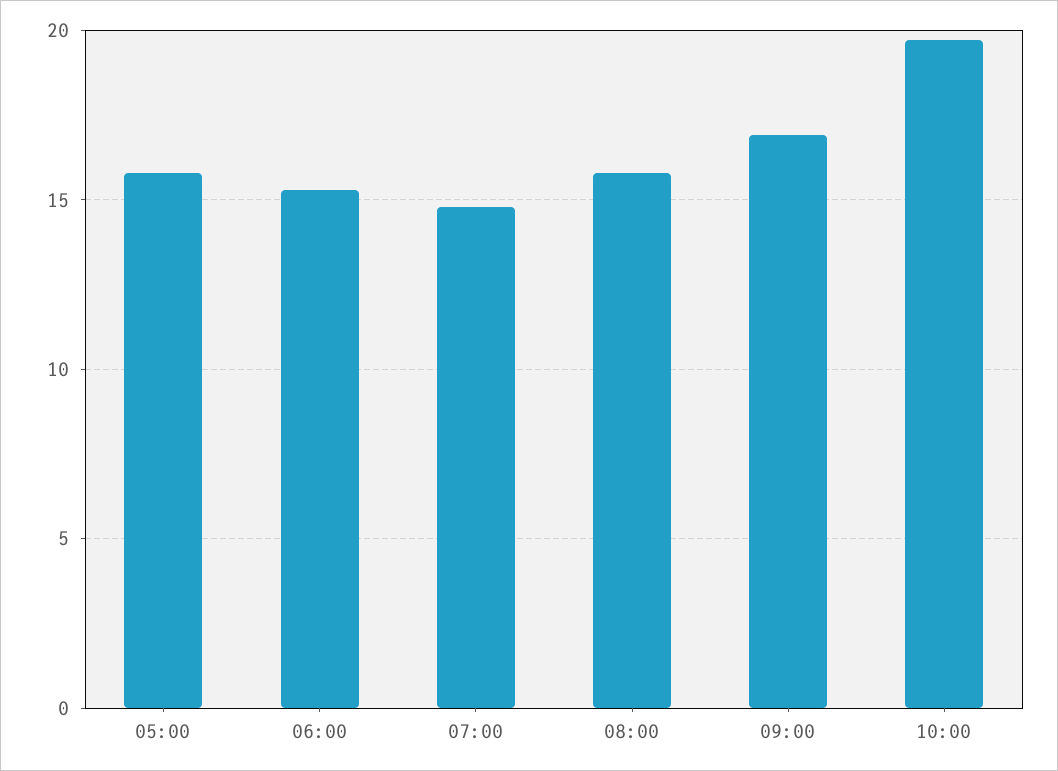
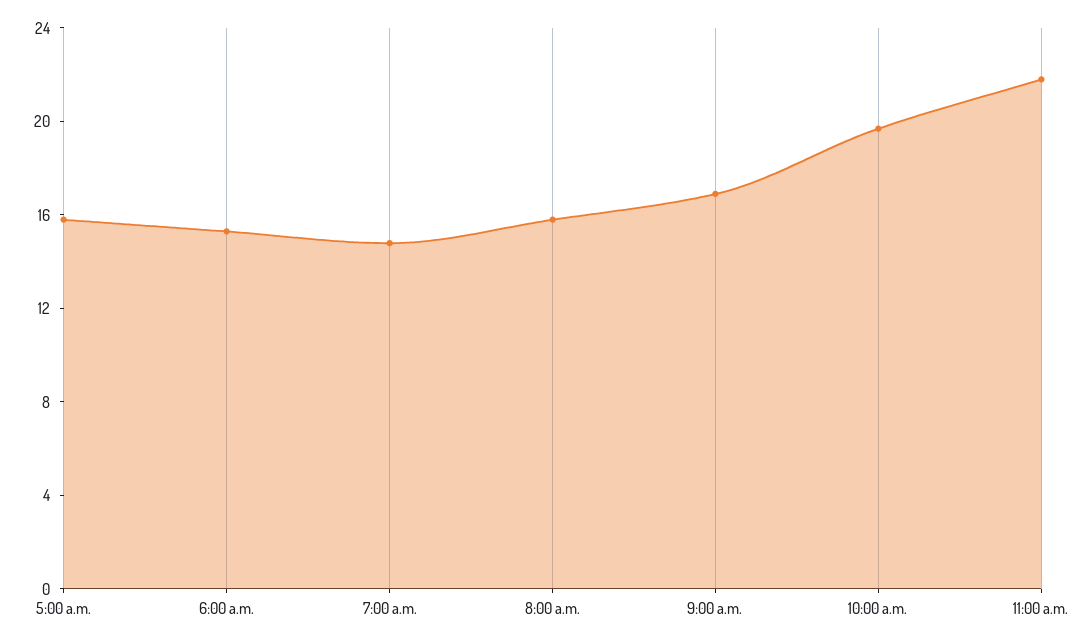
11:00 a.m.: none -> 22

